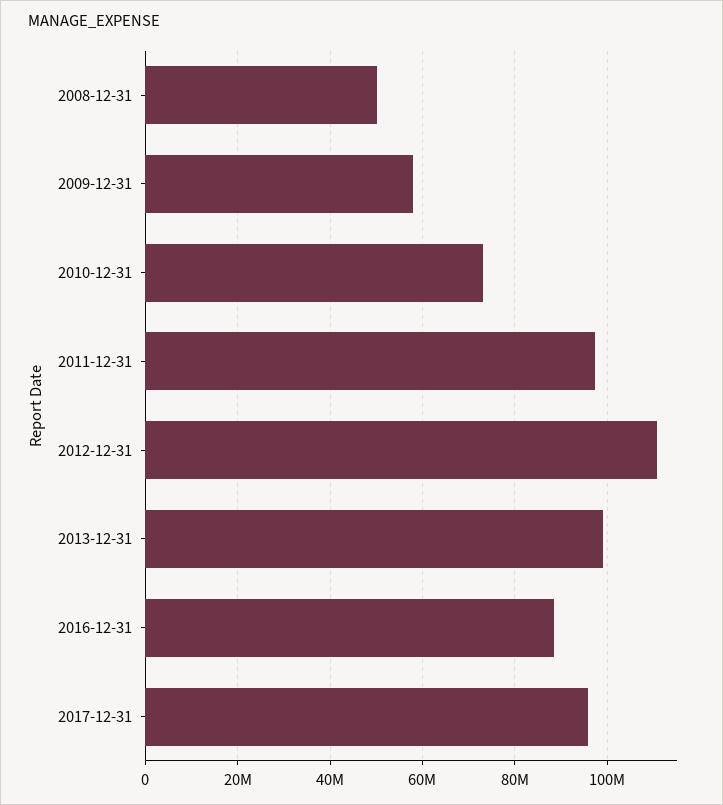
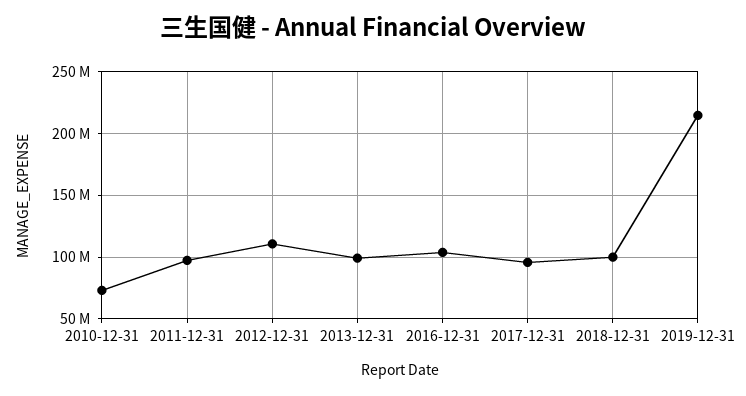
2008-12-31: 50000000 -> none
2009-12-31: 58000000 -> none
2016-12-31: 88000000 -> 105000000
2018-12-31: none -> 100000000
2019-12-31: none -> 215000000

